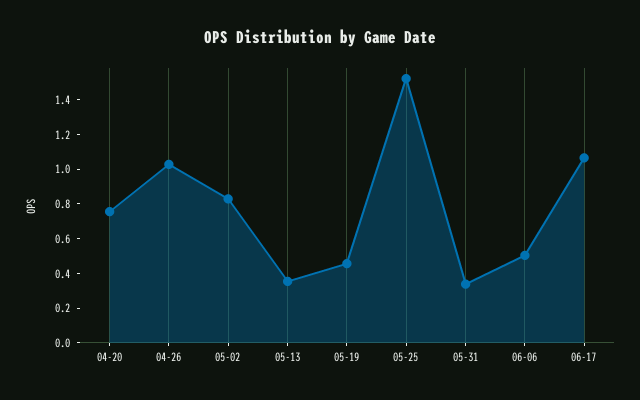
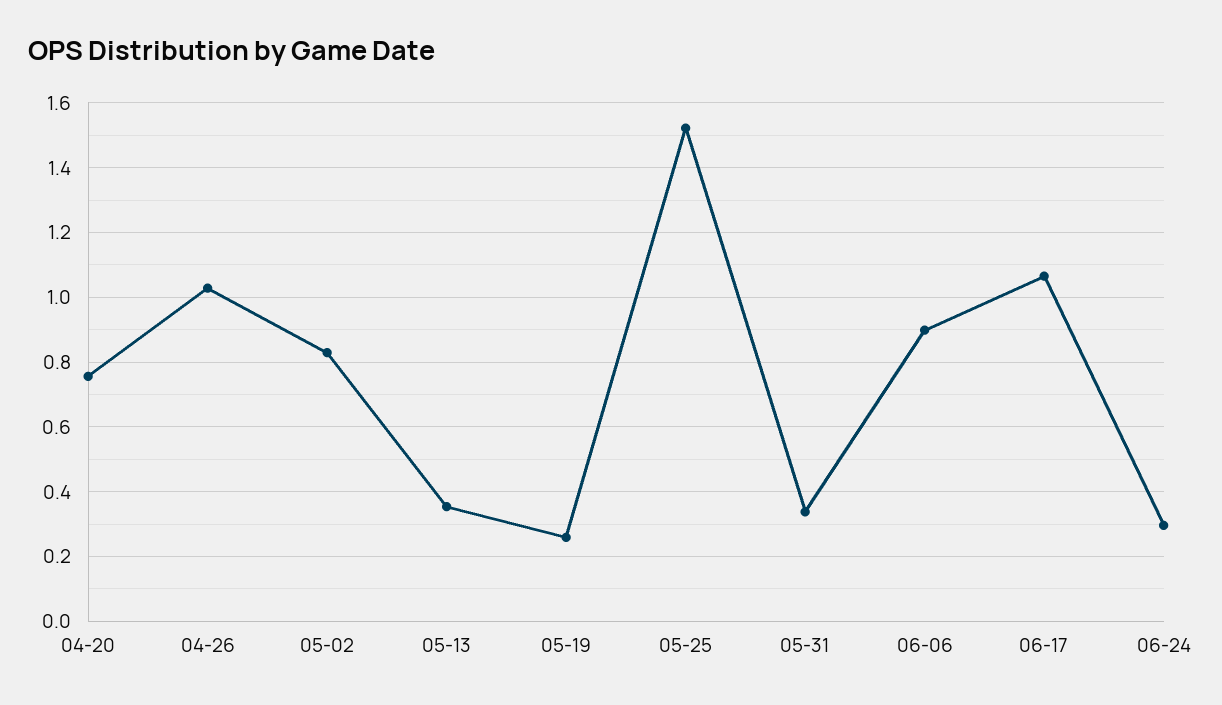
05-19: 0.45 -> 0.26
06-06: 0.5 -> 0.9
06-24: none -> 0.3

